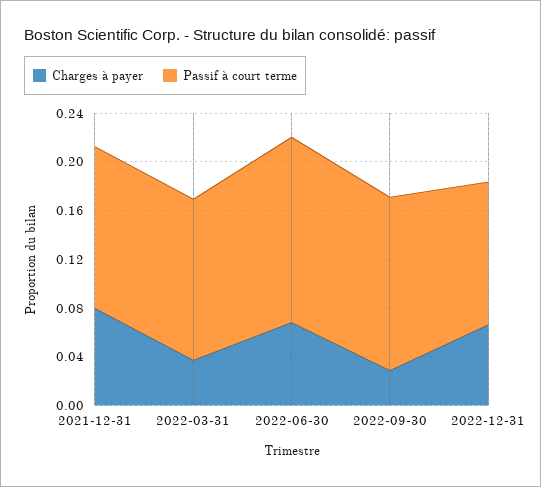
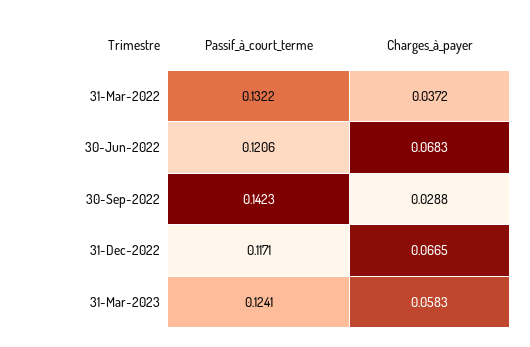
Charges à payer, 2021-12-31: 0.08 -> none
Passif à court terme, 2021-12-31: 0.13 -> none
Passif à court terme, 2022-06-30: 0.15 -> 0.1206
Passif à court terme, 31-Mar-2023: none -> 0.1241
Charges à payer, 31-Mar-2023: none -> 0.0583

